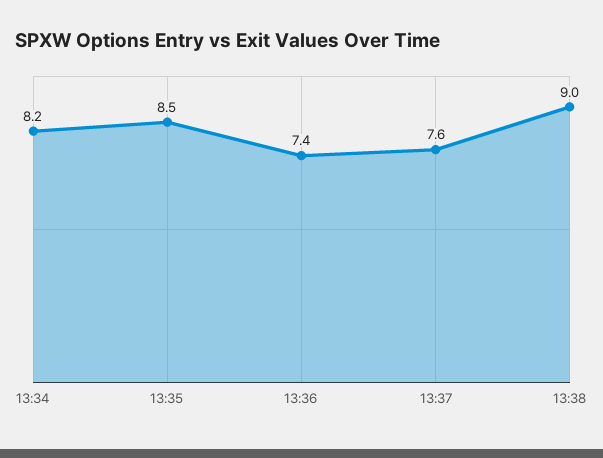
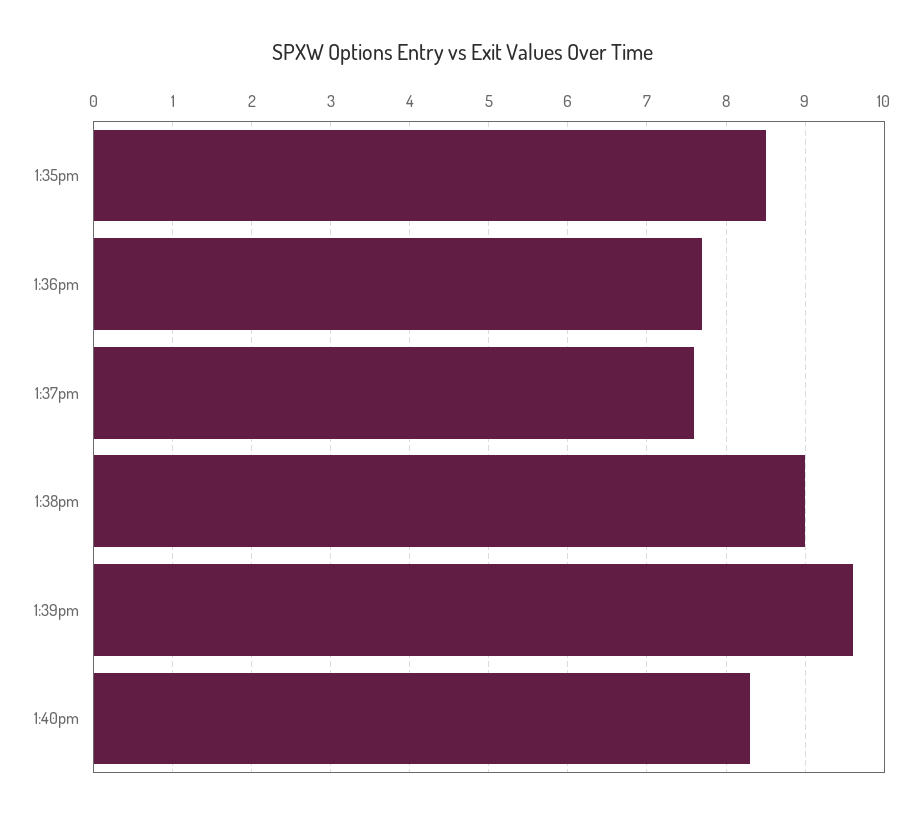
13:34: 8.2 -> none
13:36: 7.4 -> 7.7
1:39pm: none -> 9.6
1:40pm: none -> 8.3

